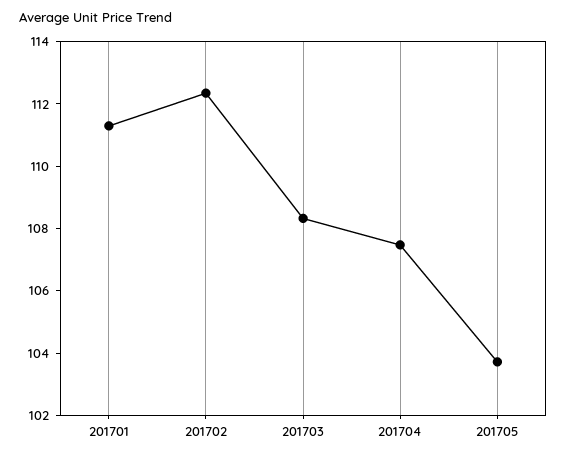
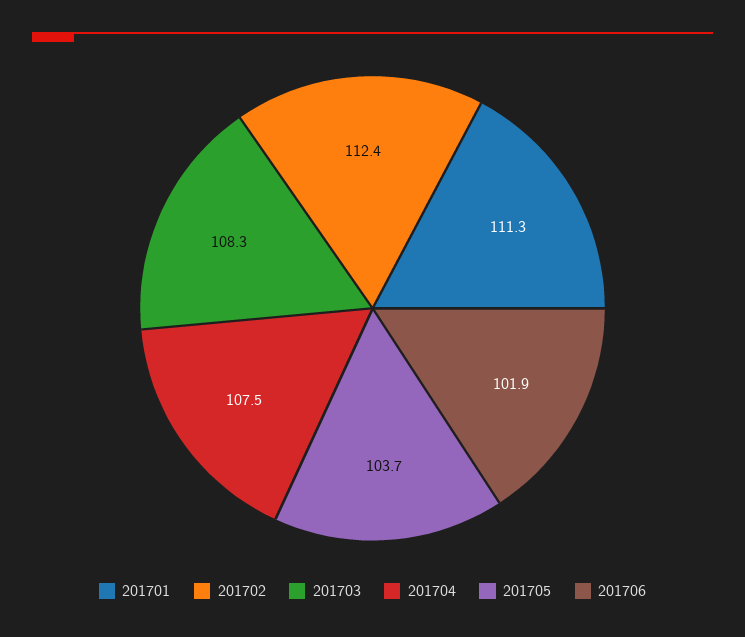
201706: none -> 101.9

